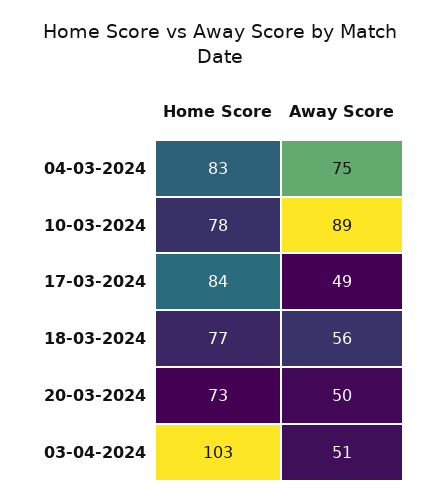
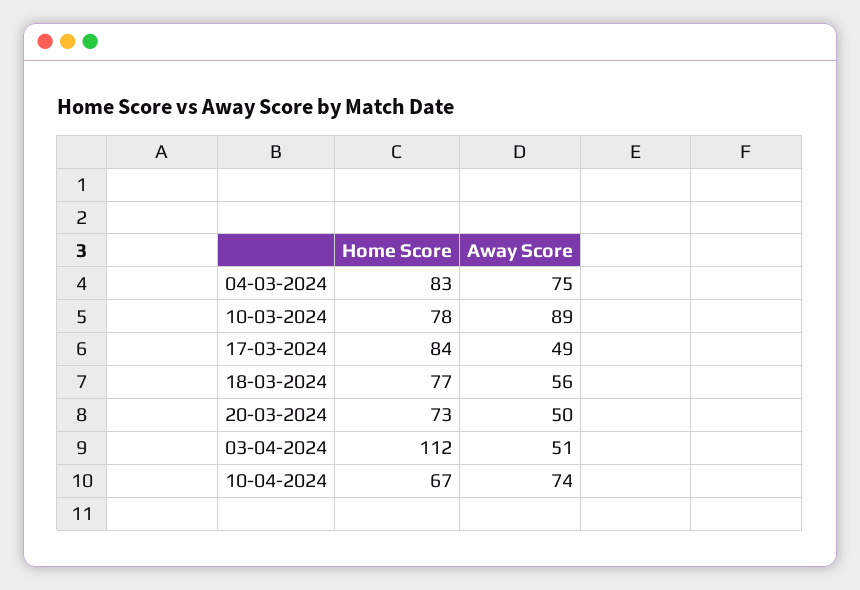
Home Score, 03-04-2024: 103 -> 112
Home Score, 10-04-2024: none -> 67
Away Score, 10-04-2024: none -> 74

